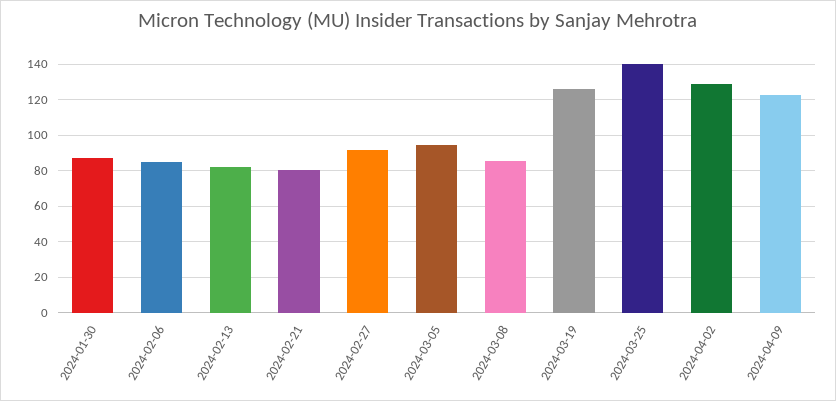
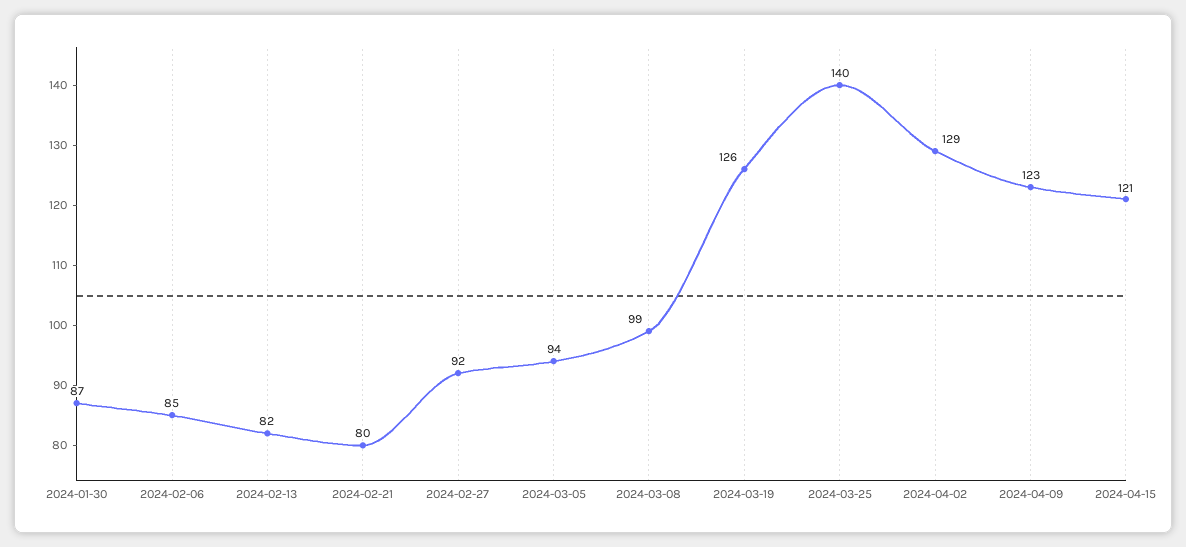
2024-03-08: 85 -> 99
2024-04-15: none -> 121

